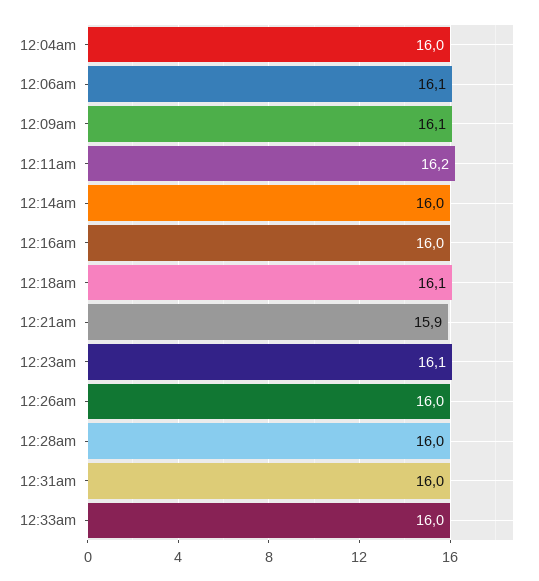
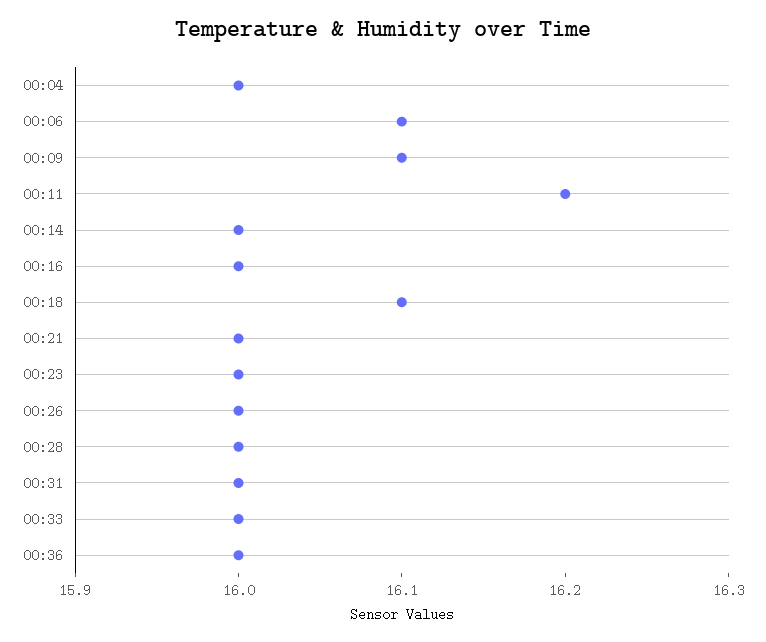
12:21am: 15.9 -> 16
12:23am: 16.1 -> 16
00:36: none -> 16

